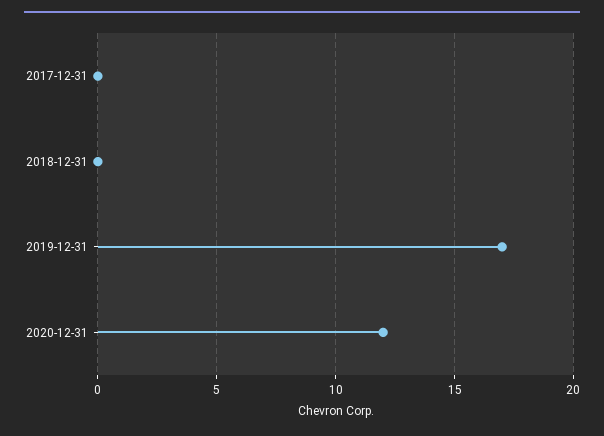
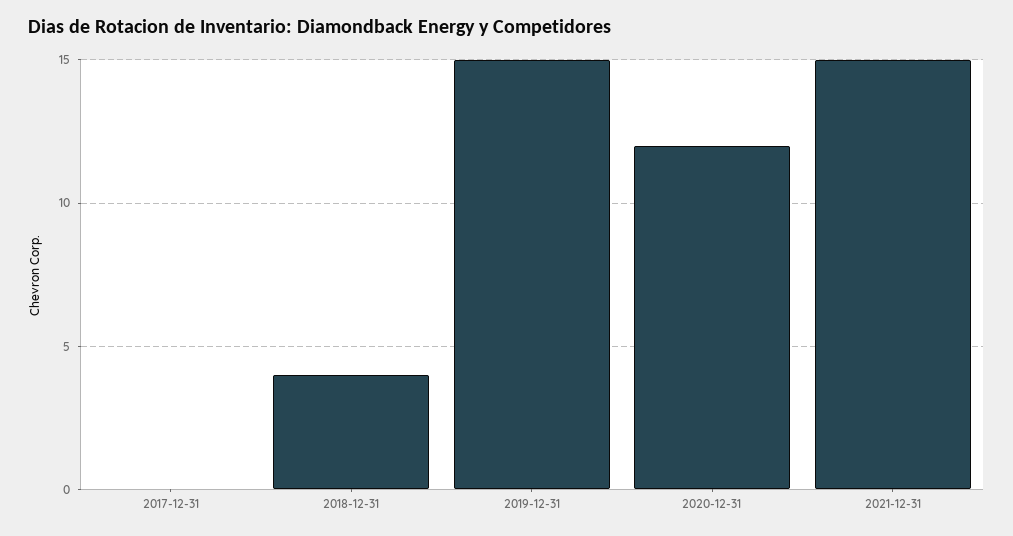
2018-12-31: 0 -> 4
2019-12-31: 17 -> 15
2021-12-31: none -> 15

